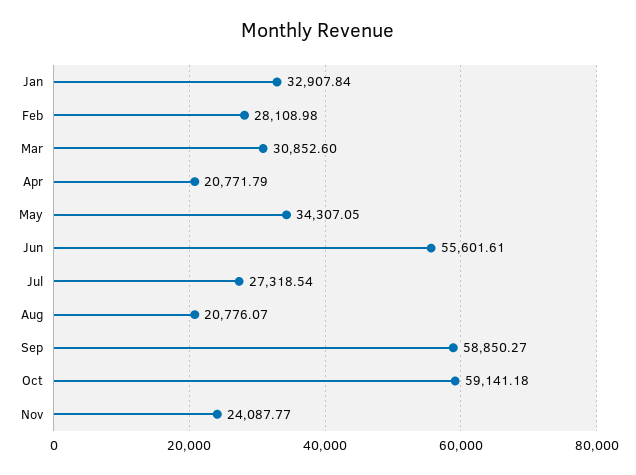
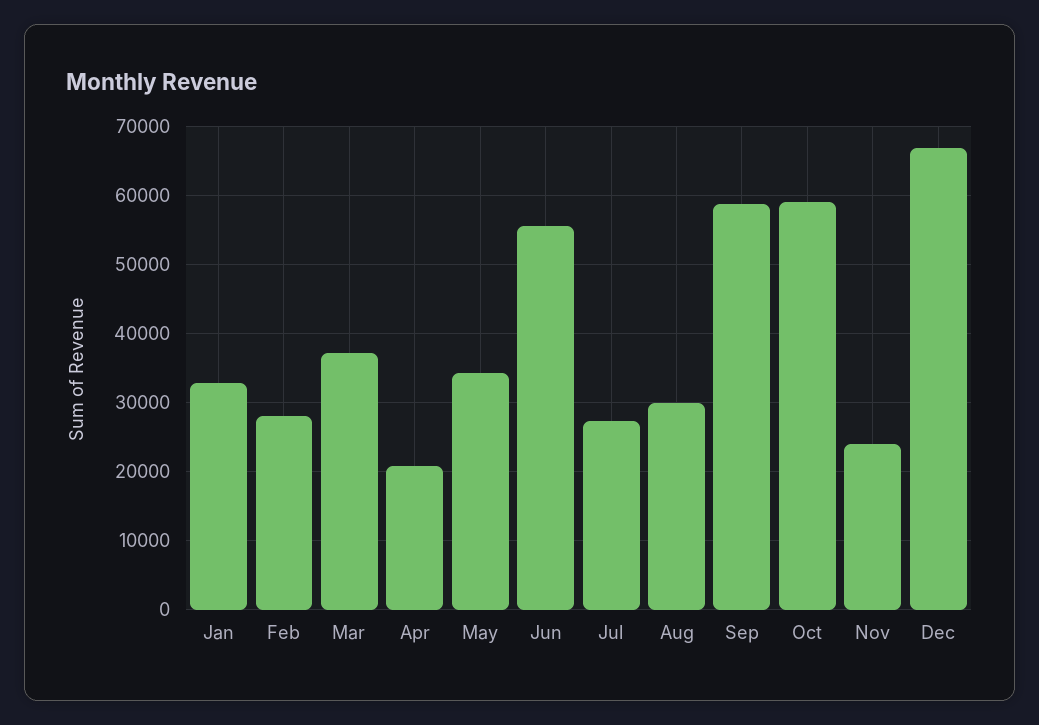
Mar: 30852.6 -> 37000
Aug: 20776.07 -> 30000
Dec: none -> 67000

